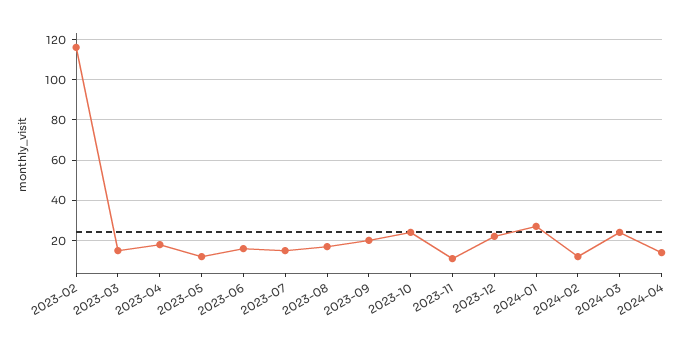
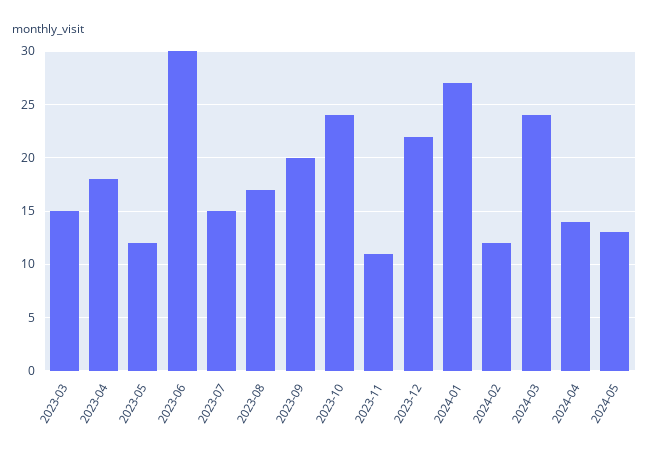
2023-02: 115 -> none
2023-06: 15 -> 30
2024-05: none -> 13

